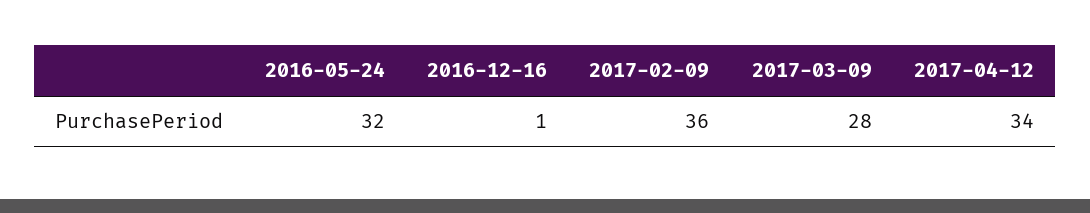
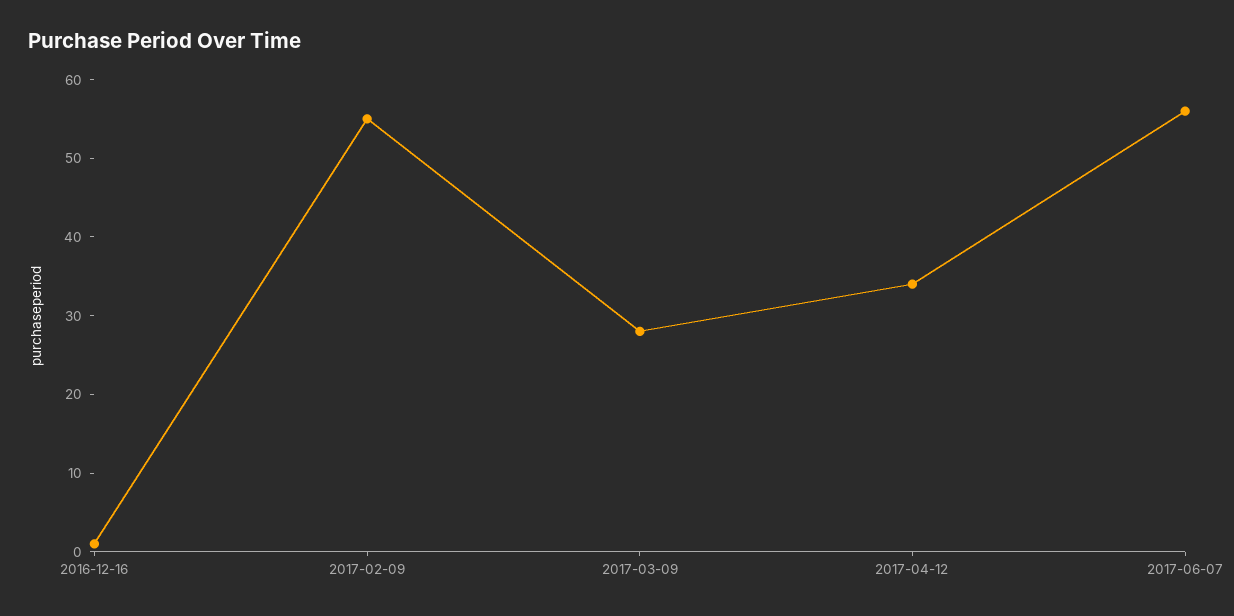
2016-05-24: 32 -> none
2017-02-09: 36 -> 55
2017-06-07: none -> 55

